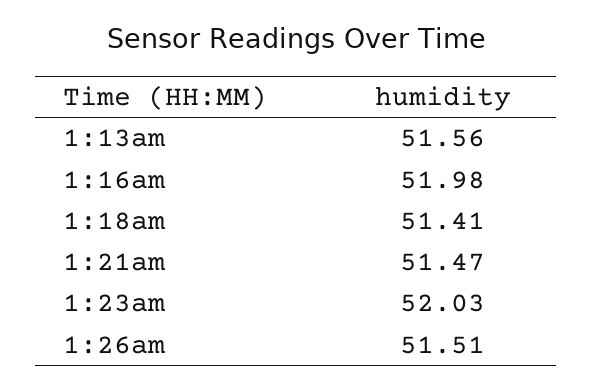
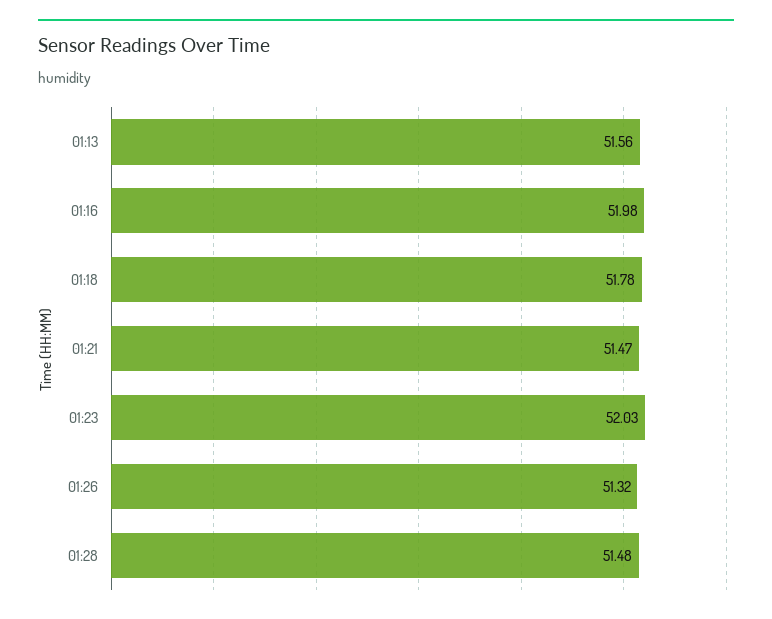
1:18am: 51.41 -> 51.78
1:26am: 51.51 -> 51.32
01:28: none -> 51.48

